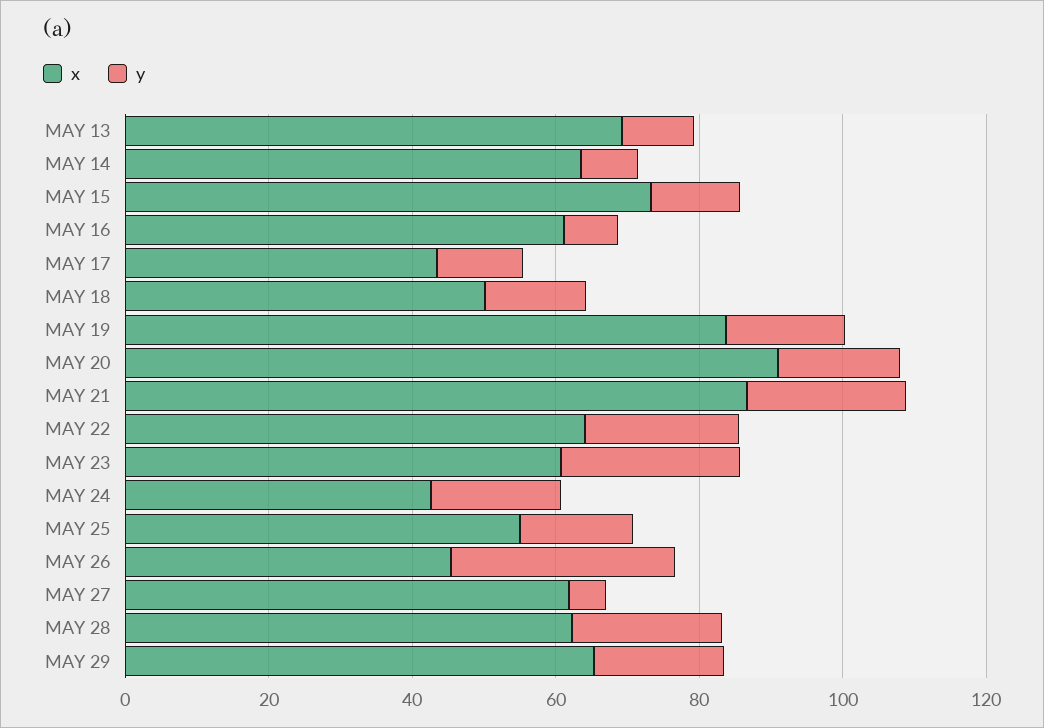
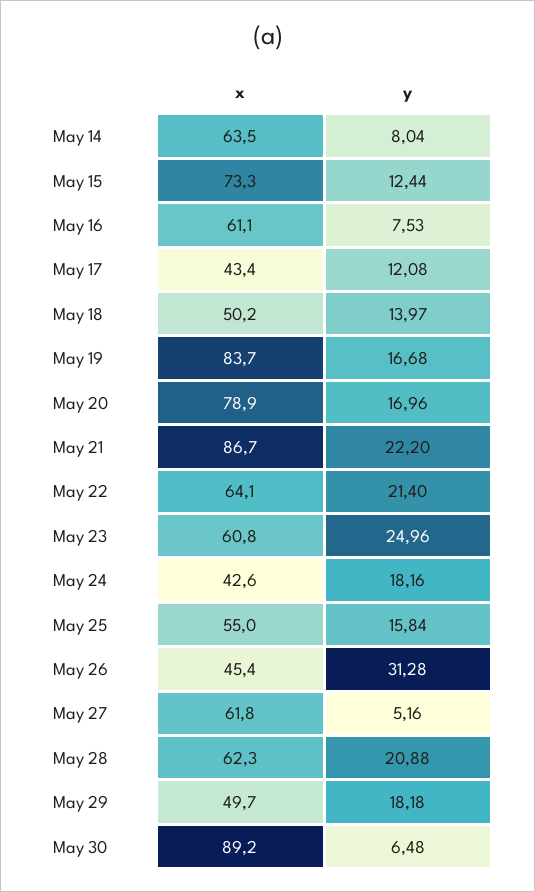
x, MAY 13: 70 -> none
y, MAY 13: 10 -> none
x, MAY 20: 90 -> 78.9
x, MAY 29: 65 -> 49.7
x, May 30: none -> 89.2
y, May 30: none -> 6.48

